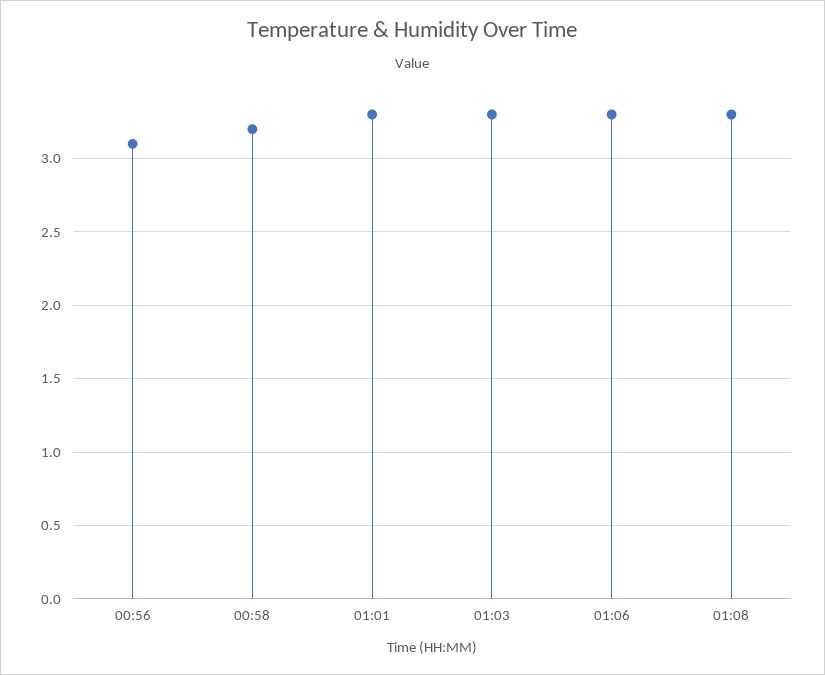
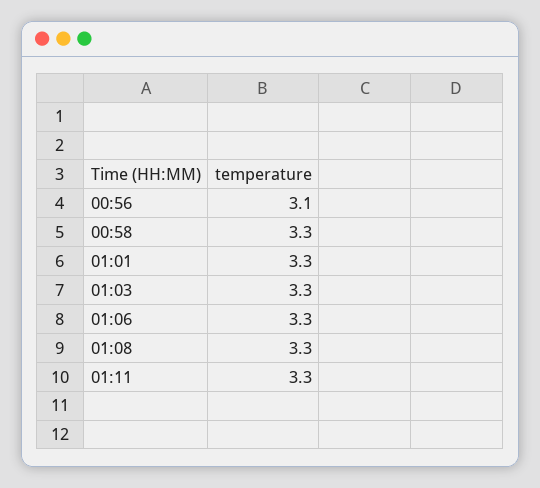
00:58: 3.2 -> 3.3
01:11: none -> 3.3

